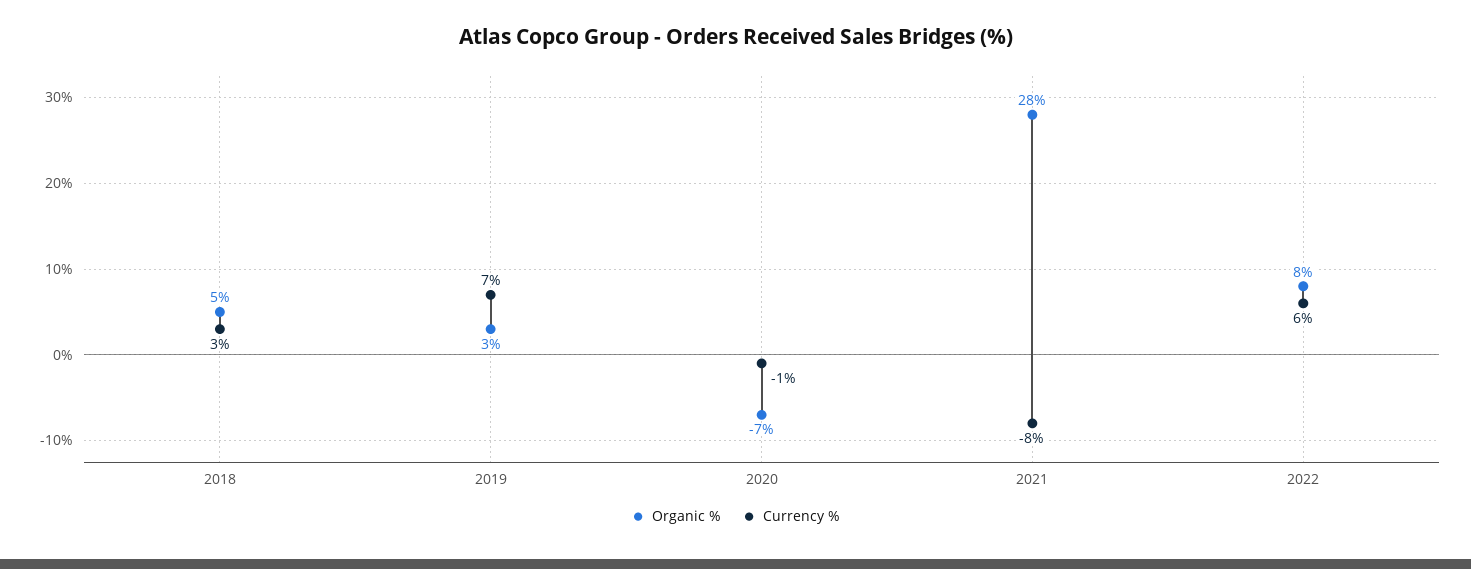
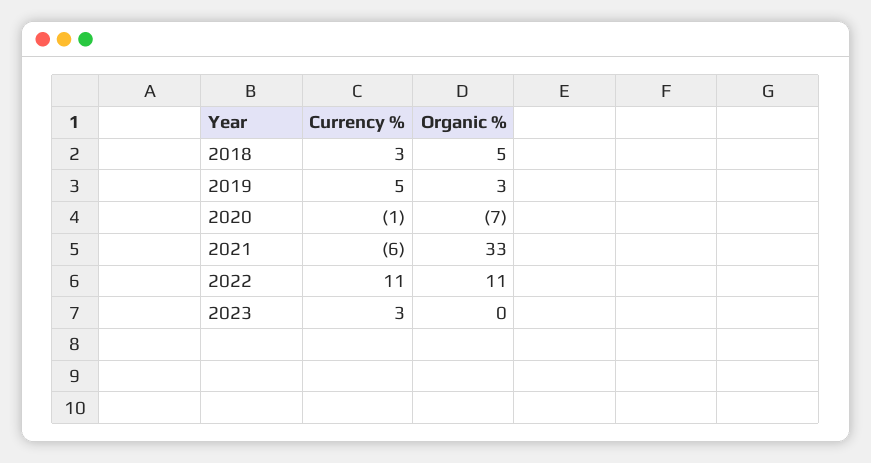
Currency %, 2019: 7 -> 5
Organic %, 2021: 28 -> 33
Currency %, 2021: -8 -> -6
Organic %, 2022: 8 -> 11
Currency %, 2022: 6 -> 11
Currency %, 2023: none -> 3
Organic %, 2023: none -> 0

